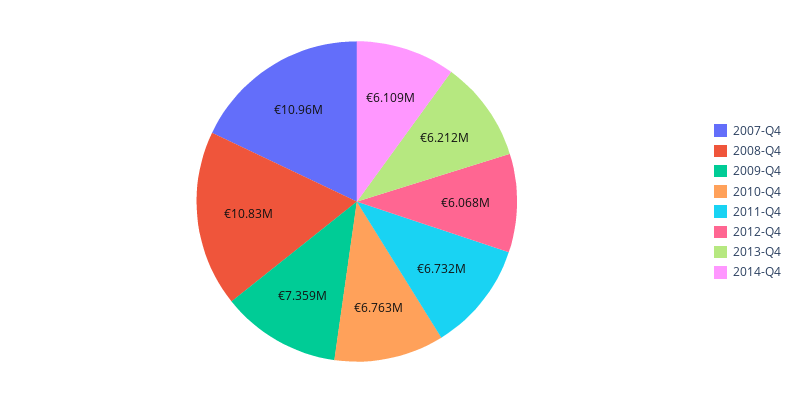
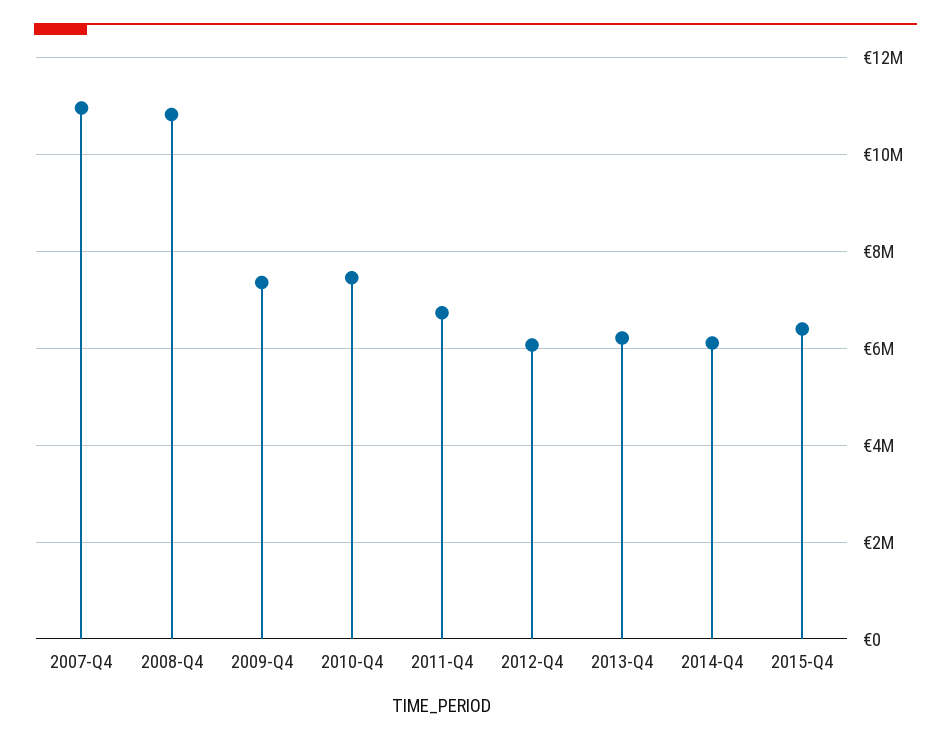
2010-Q4: 6763000 -> 7400000
2015-Q4: none -> 6400000

